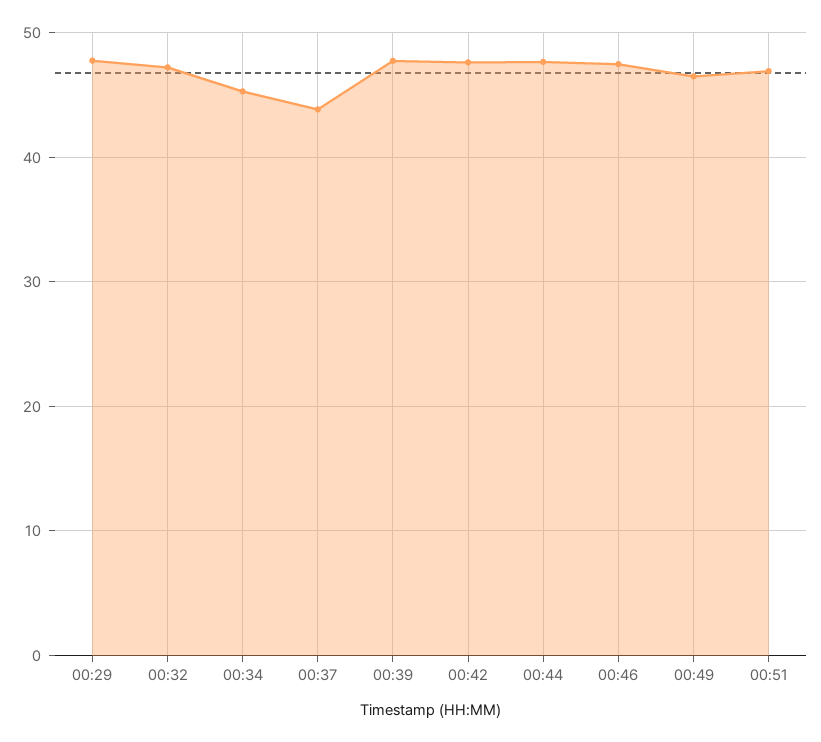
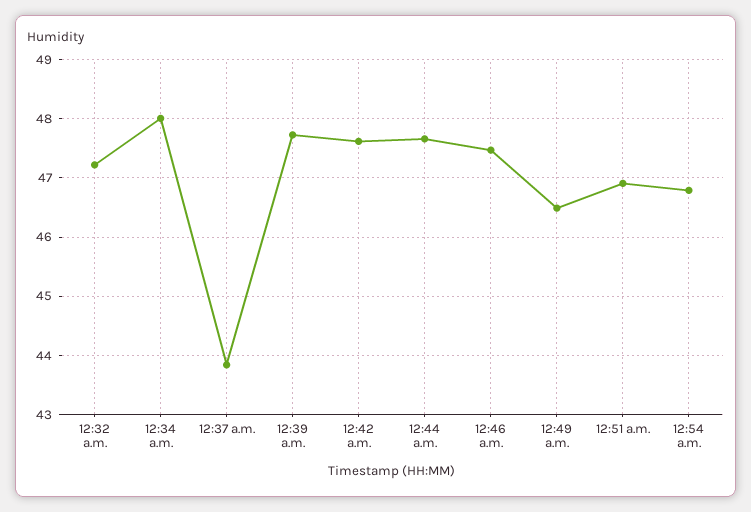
00:29: 48 -> none
00:34: 45 -> 48
12:54 a.m.: none -> 46.8

